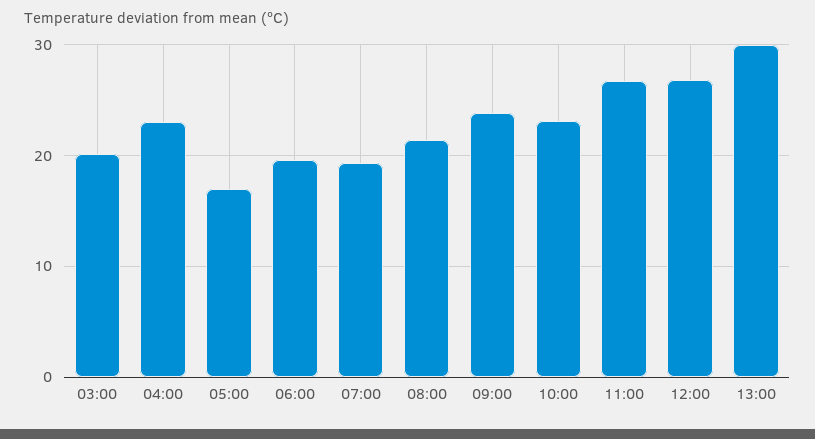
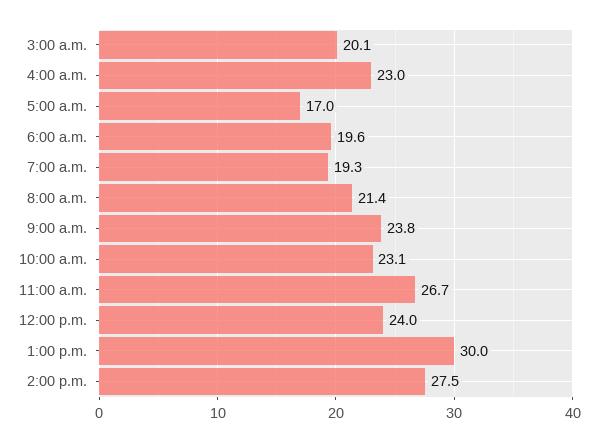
12:00: 27 -> 24
2:00 p.m.: none -> 27.5

